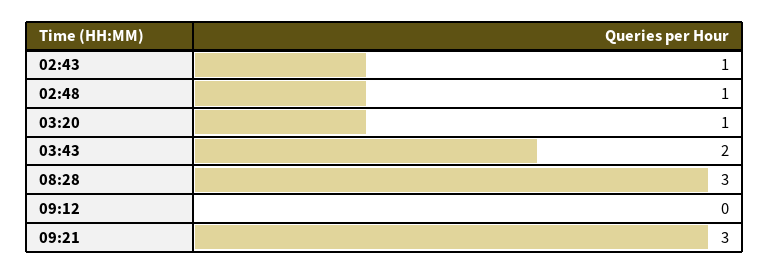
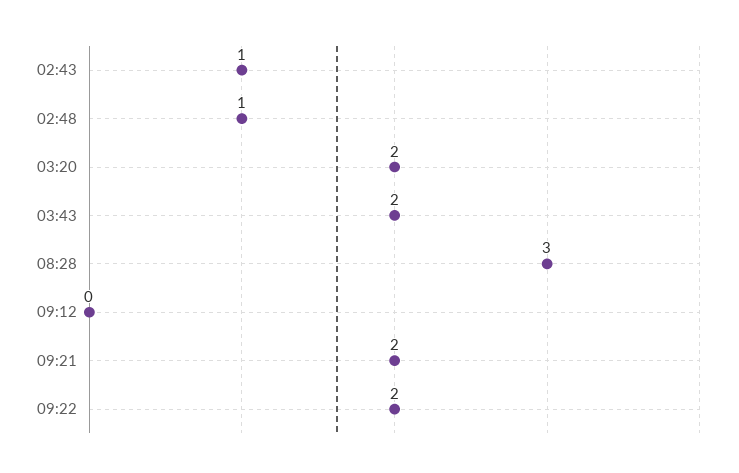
03:20: 1 -> 2
09:21: 3 -> 2
09:22: none -> 2

